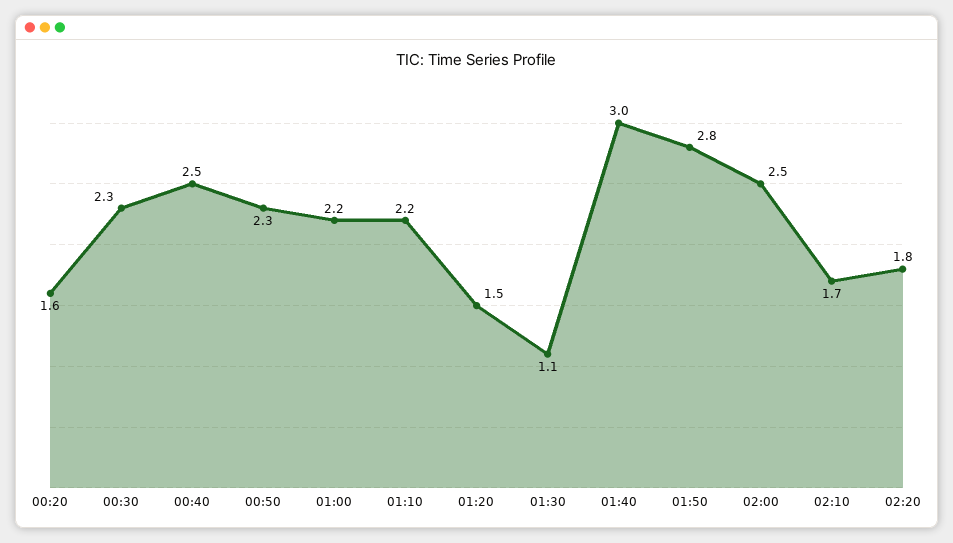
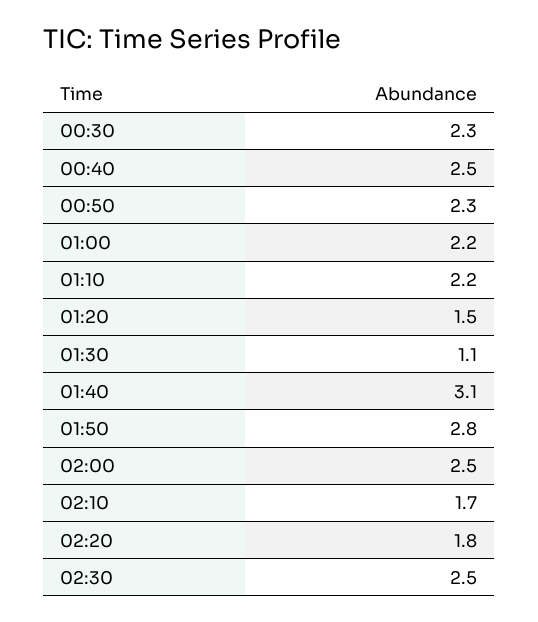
00:20: 1.6 -> none
01:40: 3 -> 3.1
02:30: none -> 2.5

